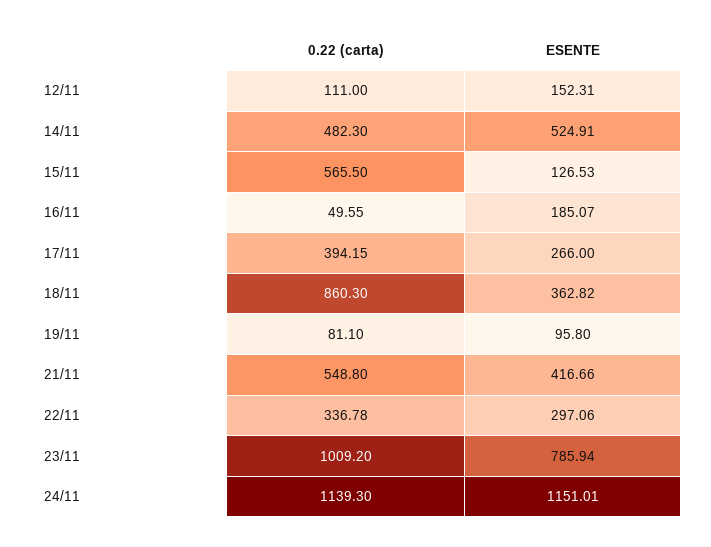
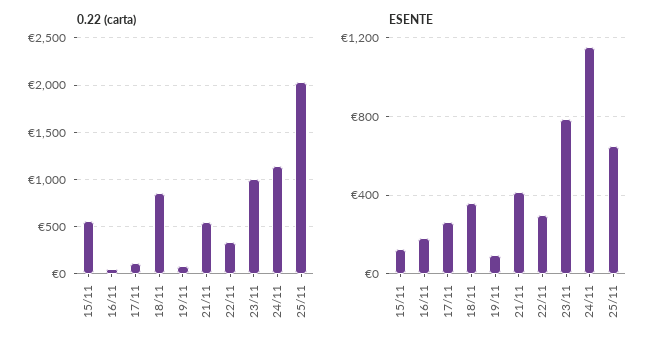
0.22 (carta), 12/11: 111 -> none
ESENTE, 12/11: 152.31 -> none
0.22 (carta), 14/11: 482.3 -> none
ESENTE, 14/11: 524.91 -> none
0.22 (carta), 17/11: 394.15 -> 100
0.22 (carta), 25/11: none -> 2000
ESENTE, 25/11: none -> 650

